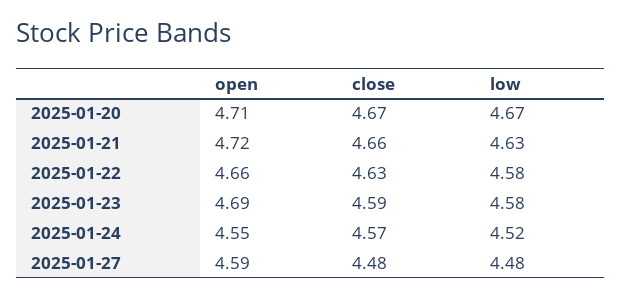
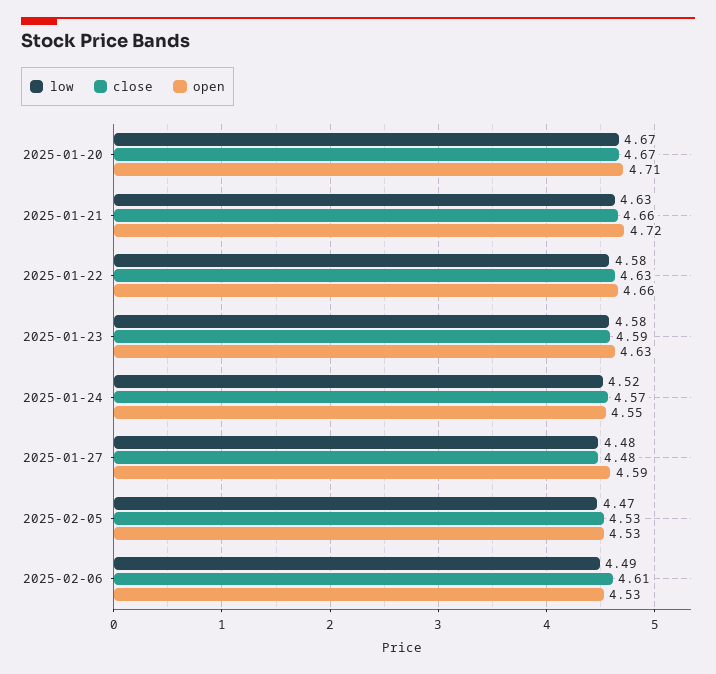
open, 2025-01-23: 4.69 -> 4.63
low, 2025-02-05: none -> 4.47
close, 2025-02-05: none -> 4.53
open, 2025-02-05: none -> 4.53
low, 2025-02-06: none -> 4.49
close, 2025-02-06: none -> 4.61
open, 2025-02-06: none -> 4.53

